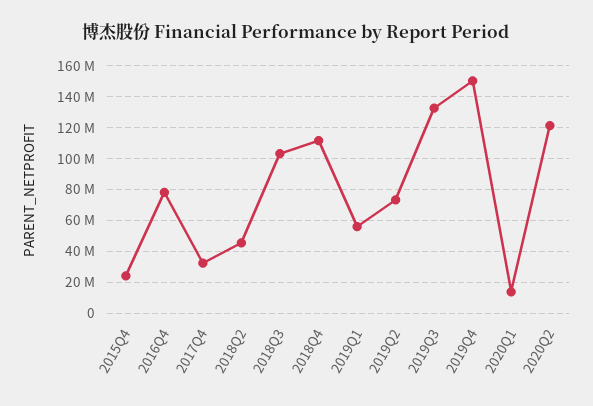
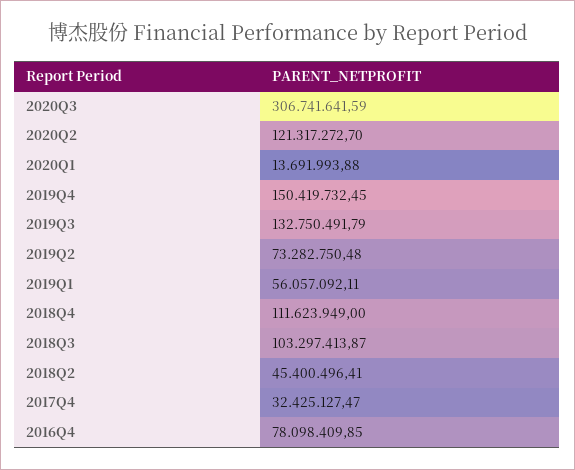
2015Q4: 25000000 -> none
2020Q3: none -> 306741641.59

